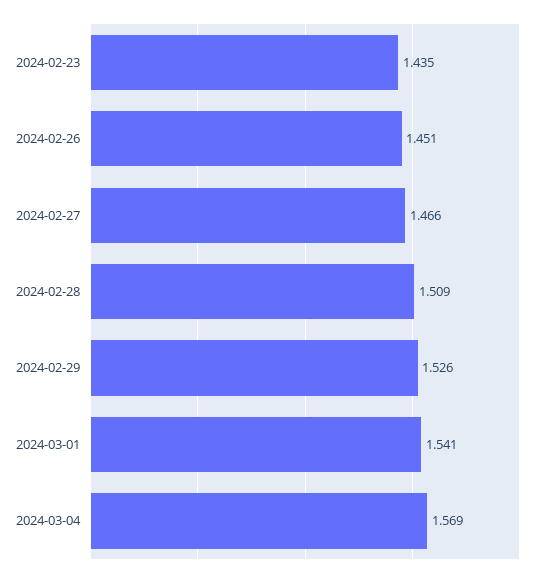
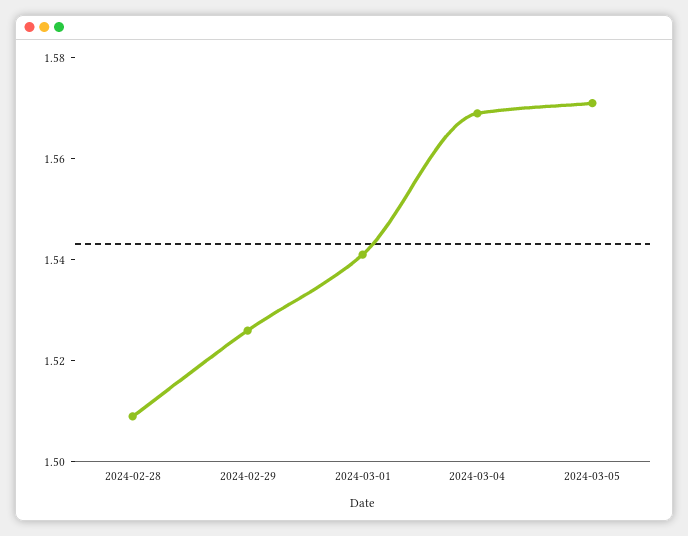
2024-02-23: 1.435 -> none
2024-02-26: 1.451 -> none
2024-02-27: 1.466 -> none
2024-03-05: none -> 1.57

